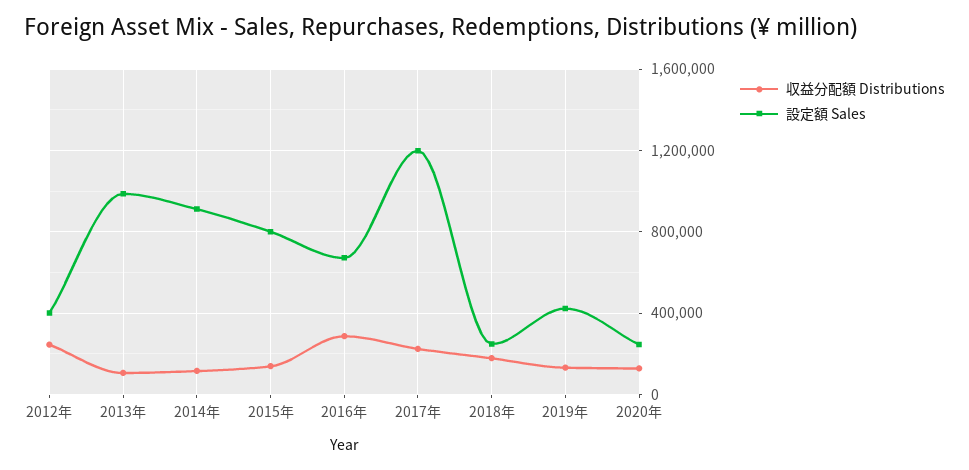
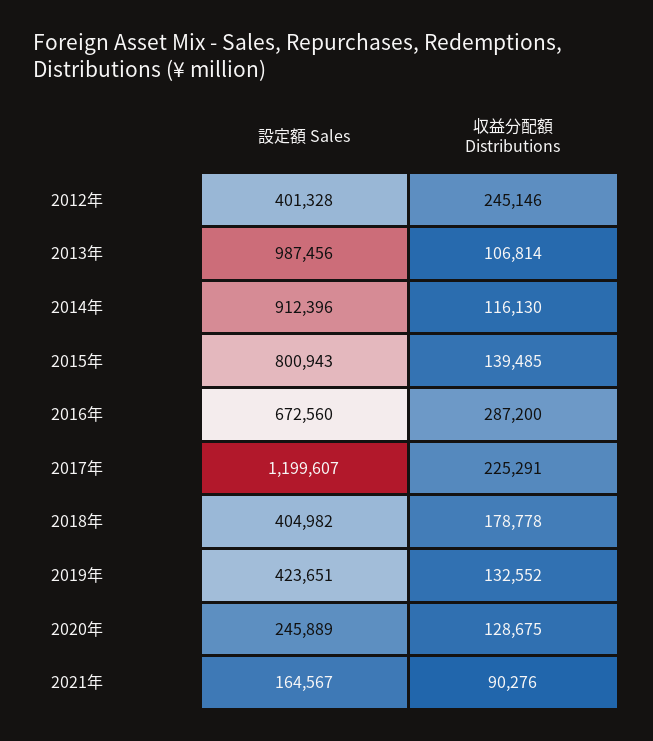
設定額 Sales, 2018年: 250000 -> 404982
設定額 Sales, 2021年: none -> 164567
収益分配額 Distributions, 2021年: none -> 90276

